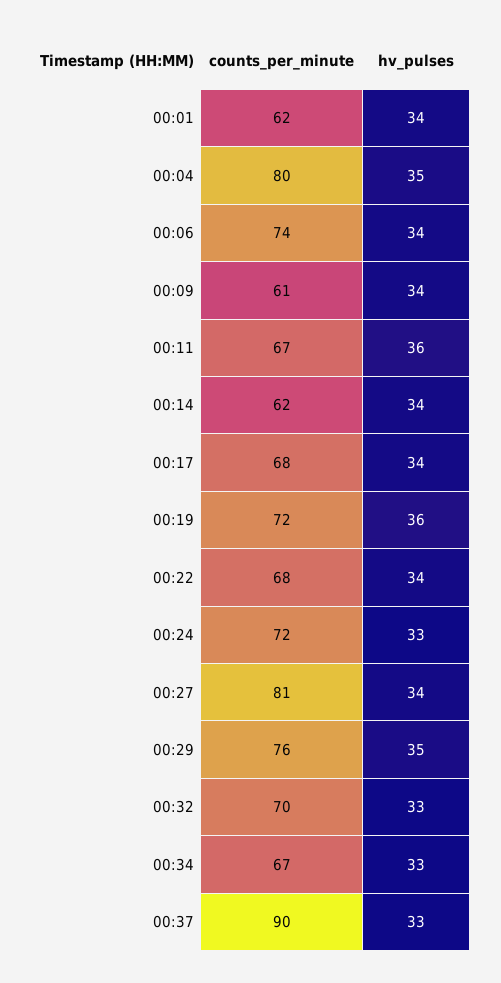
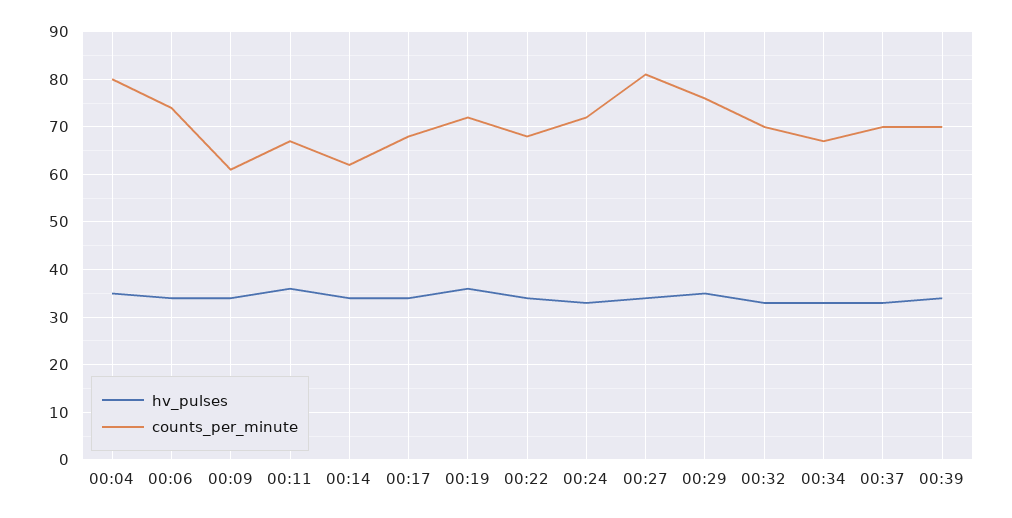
counts_per_minute, 00:01: 62 -> none
hv_pulses, 00:01: 34 -> none
counts_per_minute, 00:37: 90 -> 70
hv_pulses, 00:39: none -> 35
counts_per_minute, 00:39: none -> 70

